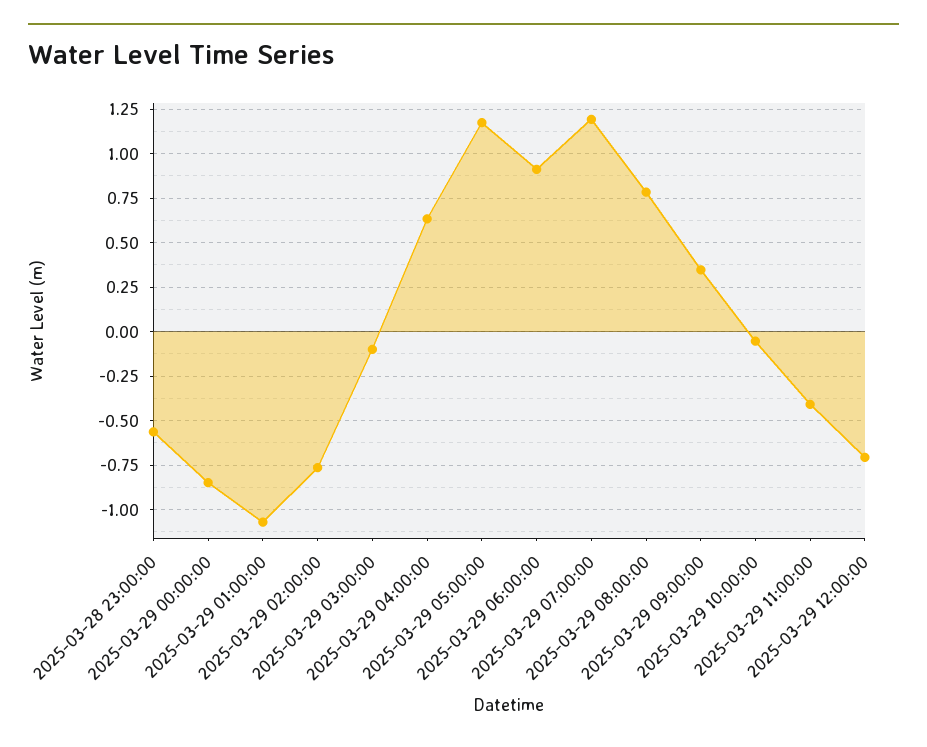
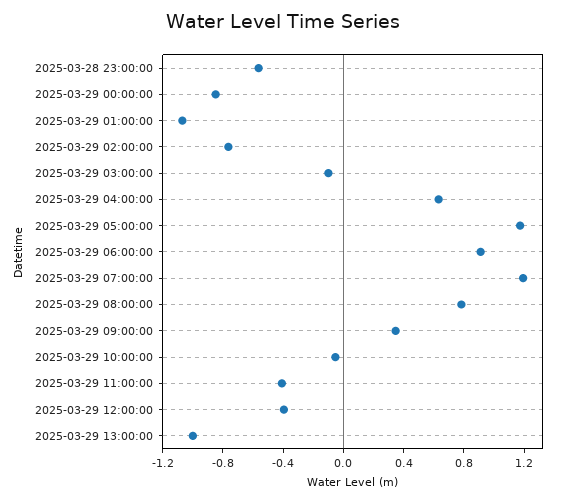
2025-03-29 12:00:00: -0.7 -> -0.4
2025-03-29 13:00:00: none -> -1

